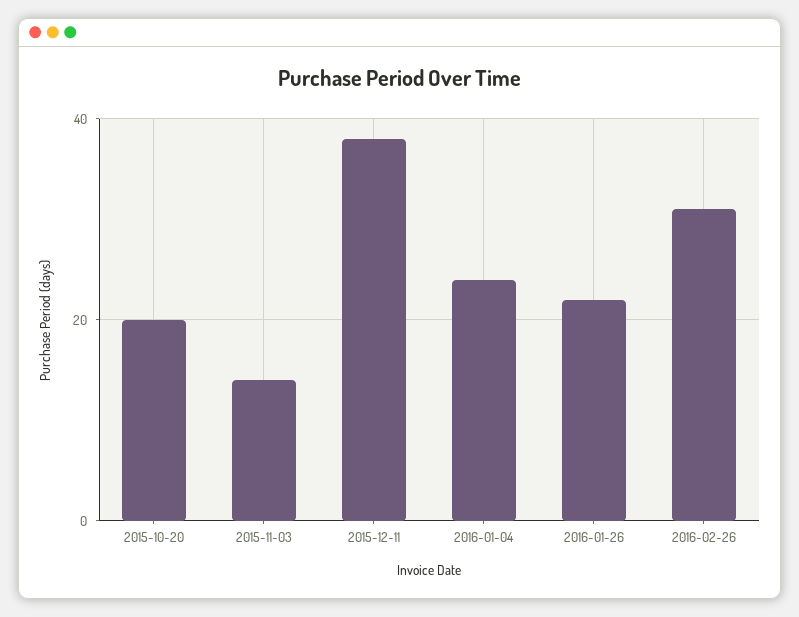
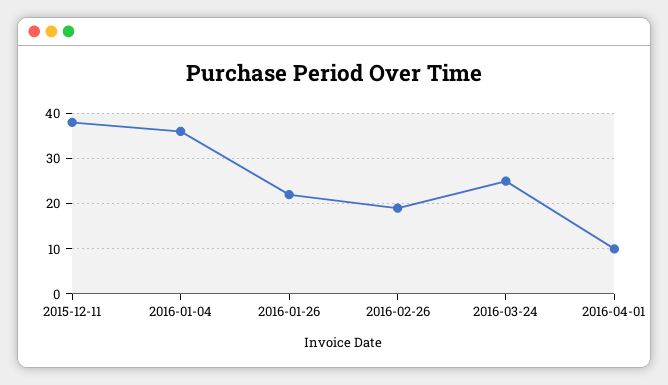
2015-10-20: 20 -> none
2015-11-03: 15 -> none
2016-01-04: 25 -> 35
2016-02-26: 30 -> 20
2016-03-24: none -> 25
2016-04-01: none -> 10

